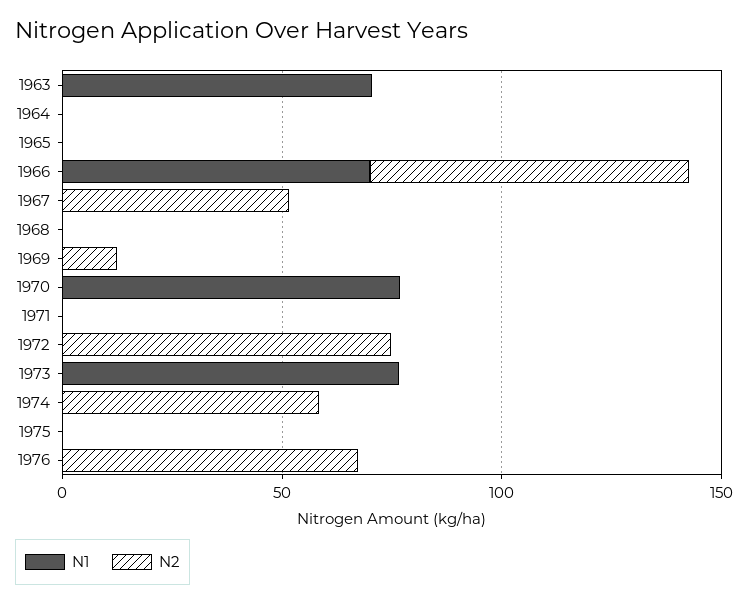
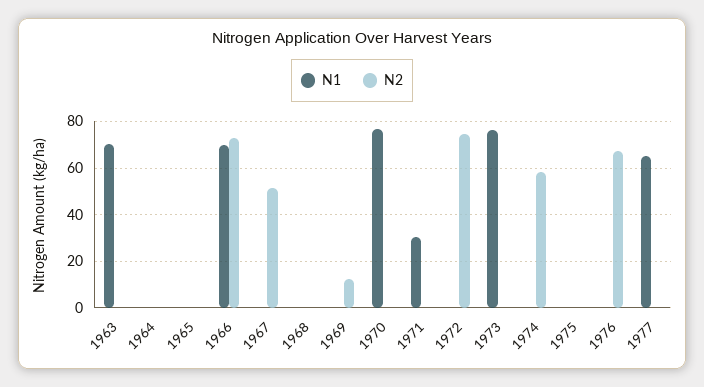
N1, 1971: 0 -> 30
N1, 1977: none -> 65
N2, 1977: none -> 0

